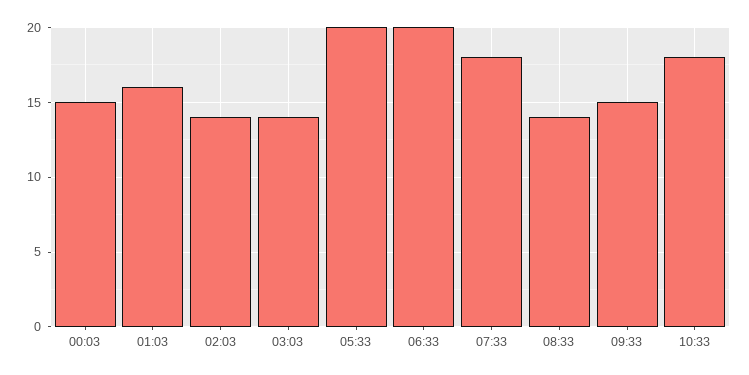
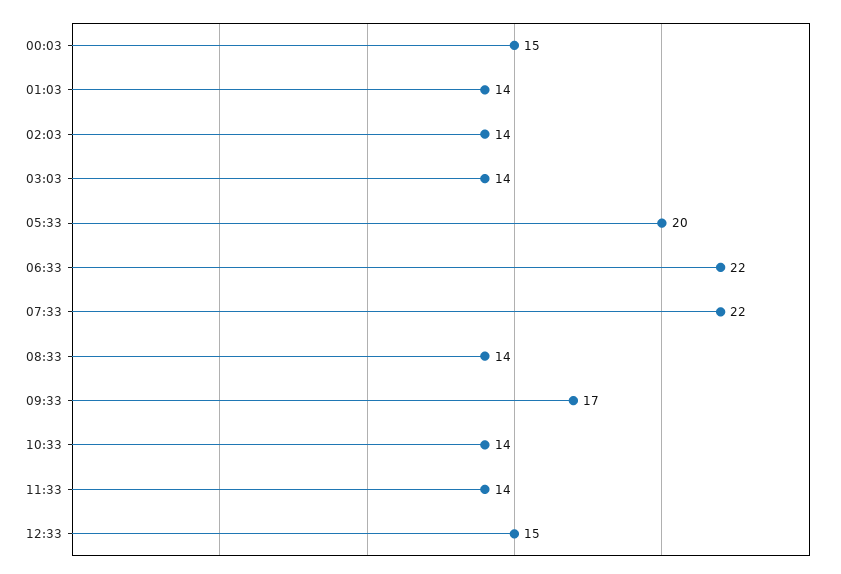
01:03: 16 -> 14
06:33: 20 -> 22
07:33: 18 -> 22
09:33: 15 -> 17
10:33: 18 -> 14
11:33: none -> 14
12:33: none -> 15

